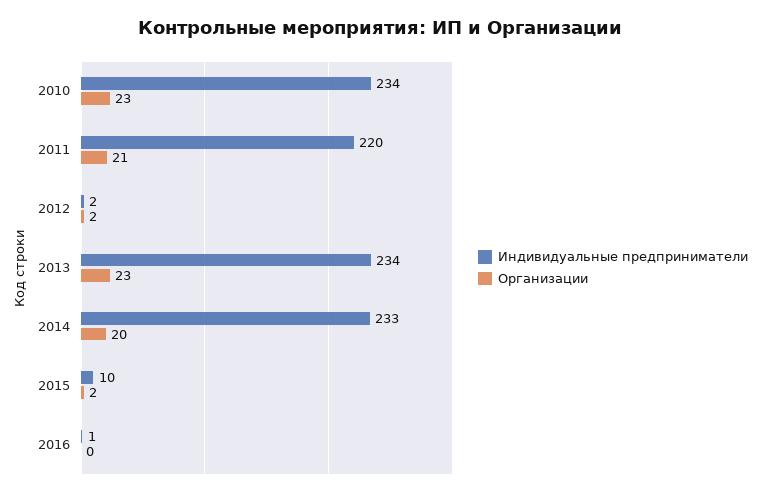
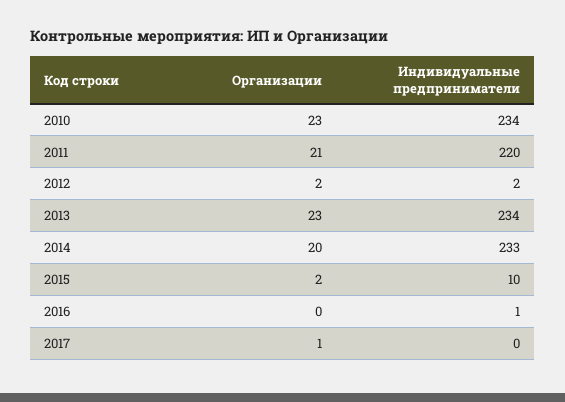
Организации, 2017: none -> 1
Индивидуальные предприниматели, 2017: none -> 0

